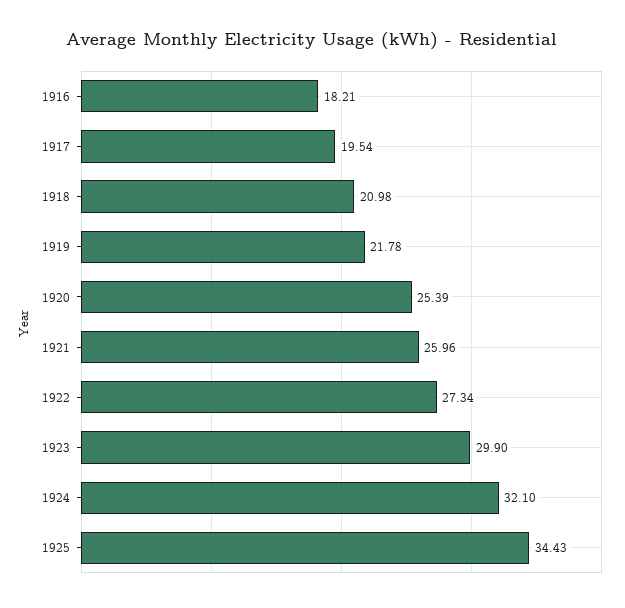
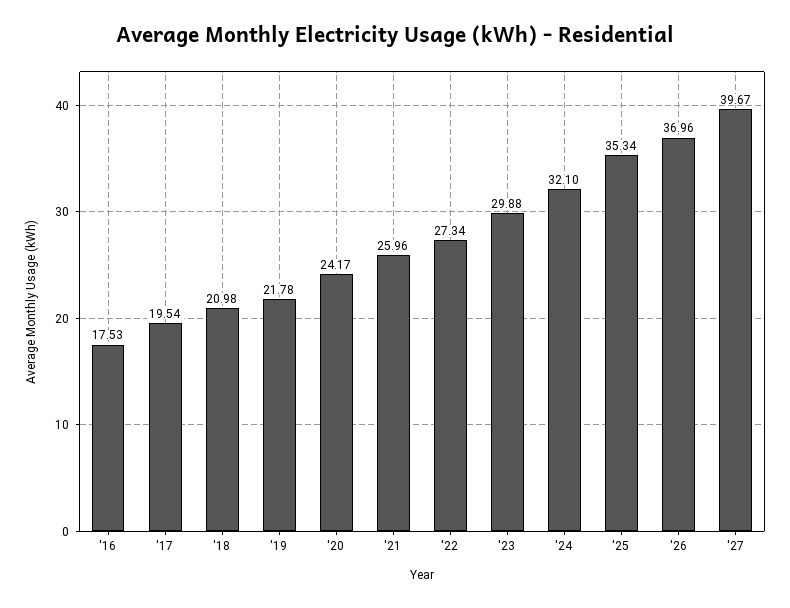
1916: 18.21 -> 17.53
1920: 25.39 -> 24.17
1923: 29.9 -> 29.88
1925: 34.43 -> 35.34
'26: none -> 36.96
'27: none -> 39.67

